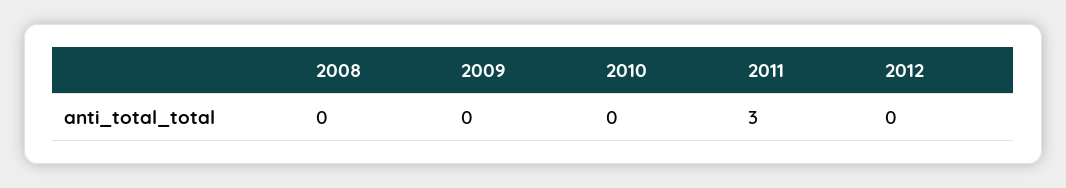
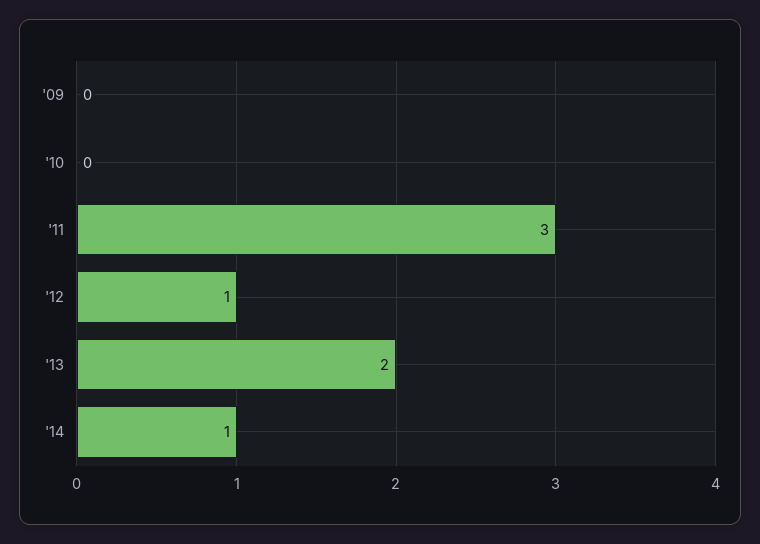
2008: 0 -> none
2012: 0 -> 1
'13: none -> 2
'14: none -> 1

